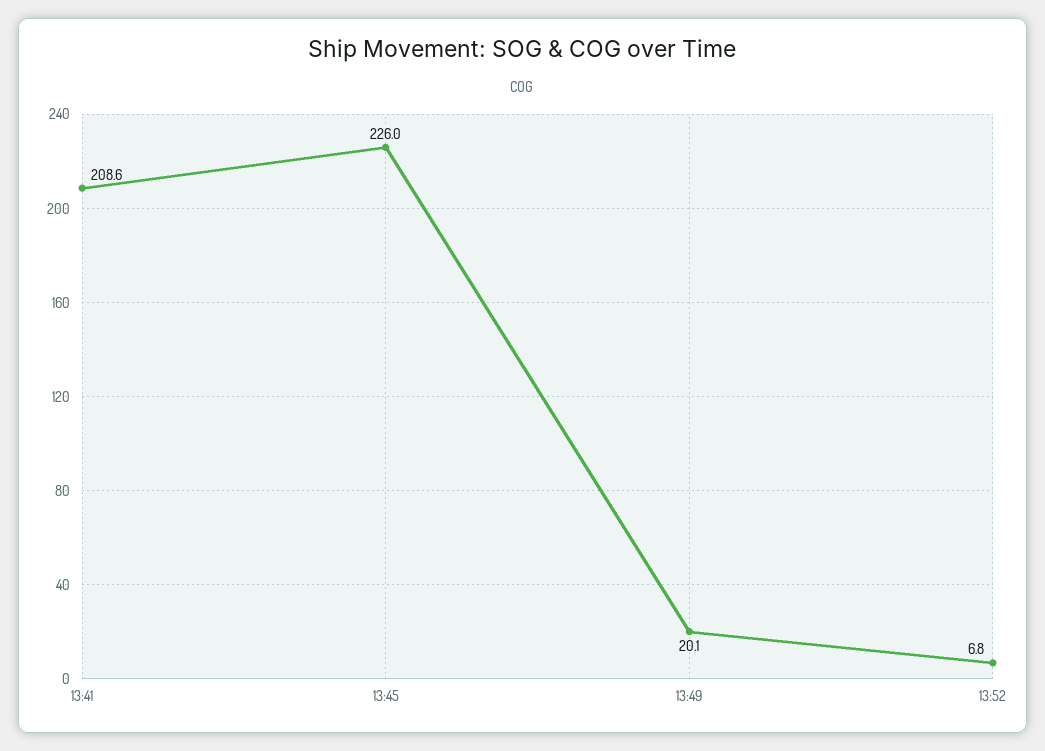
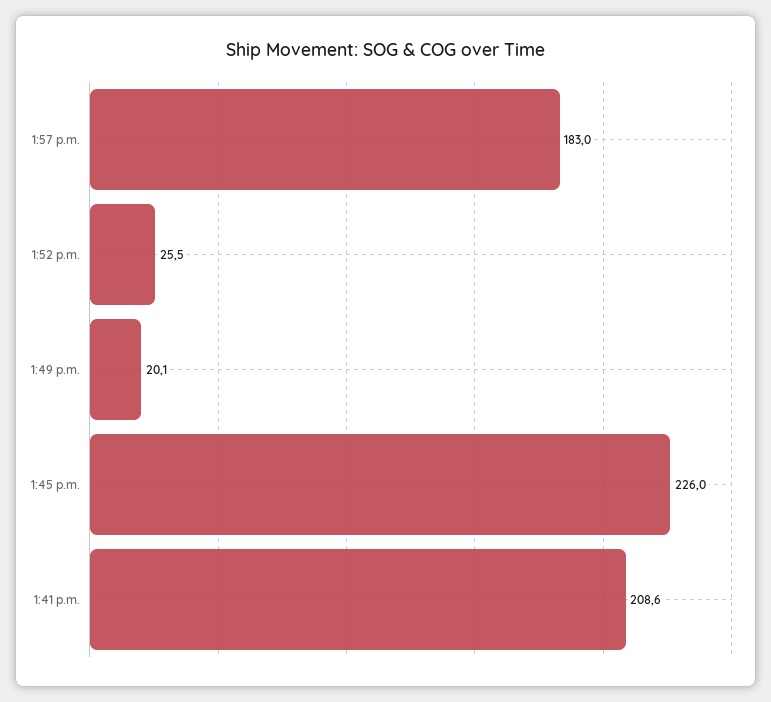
13:52: 6.8 -> 25.5
1:57 p.m.: none -> 183

